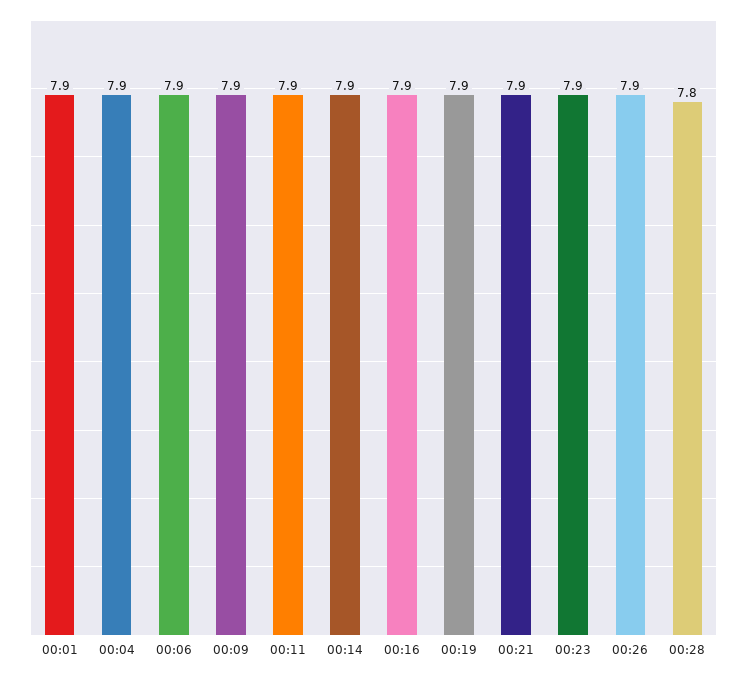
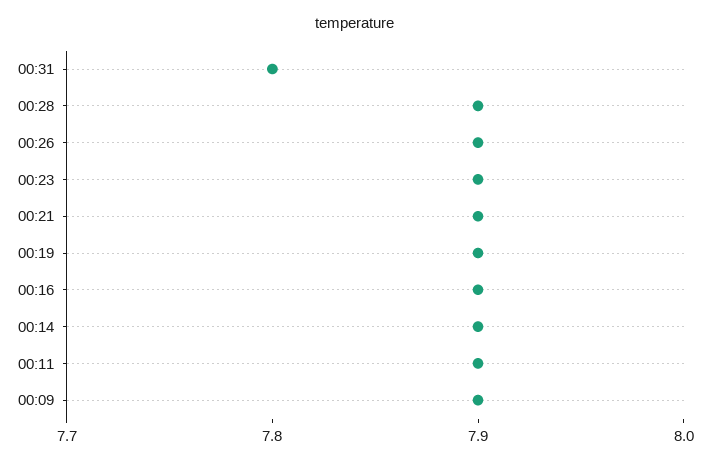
00:01: 7.9 -> none
00:04: 7.9 -> none
00:06: 7.9 -> none
00:28: 7.8 -> 7.9
00:31: none -> 7.8

